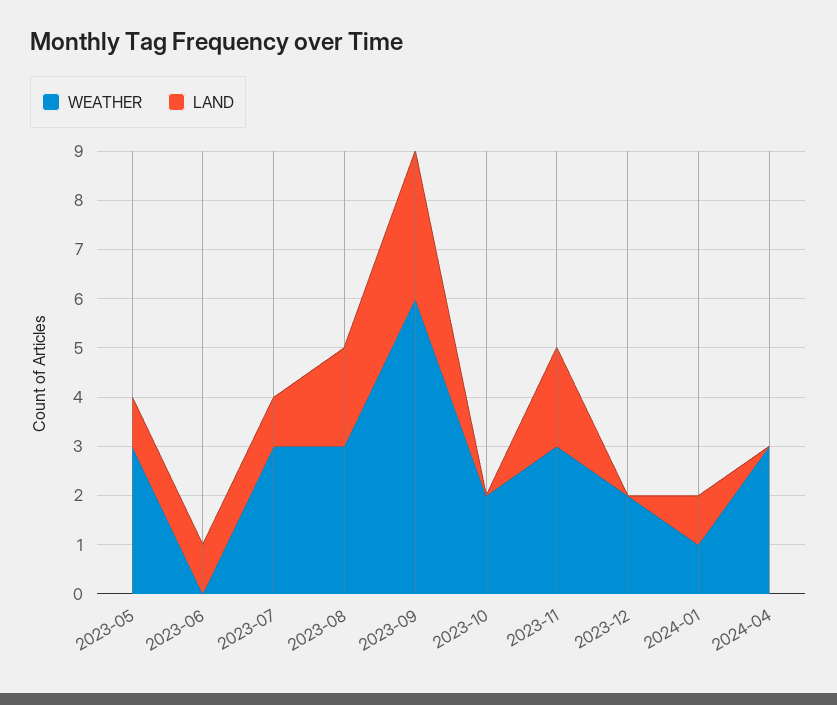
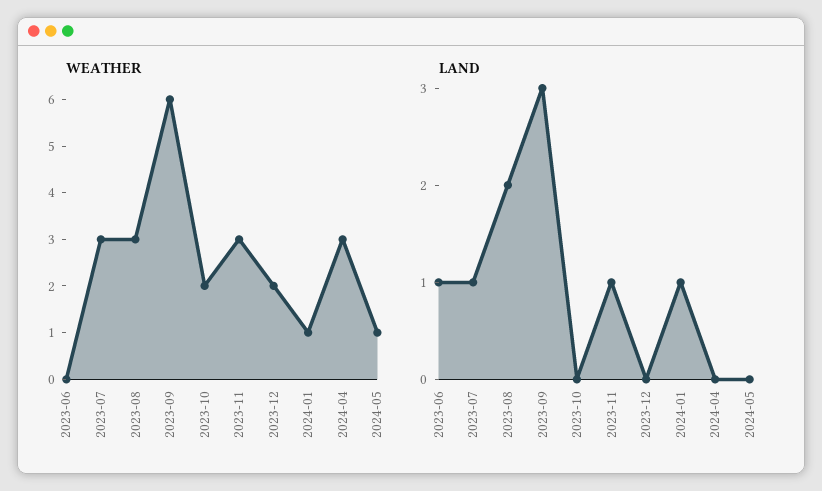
WEATHER, 2023-05: 3 -> none
LAND, 2023-05: 1 -> none
LAND, 2023-11: 2 -> 1
WEATHER, 2024-05: none -> 1
LAND, 2024-05: none -> 0

